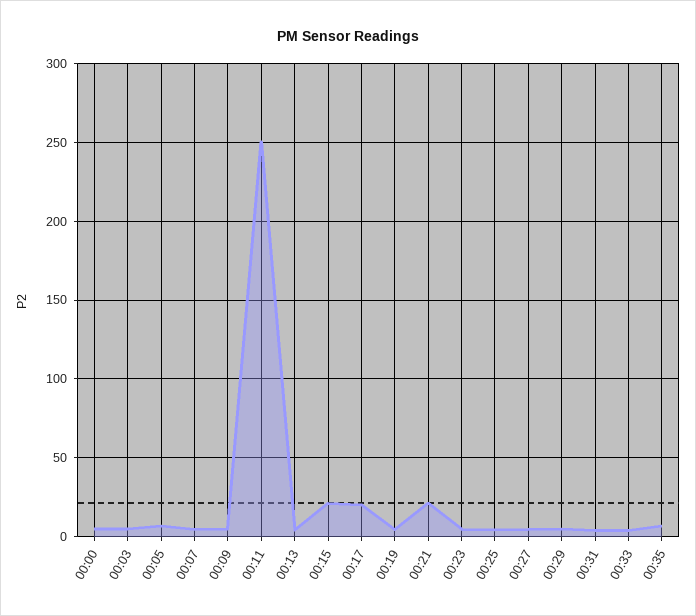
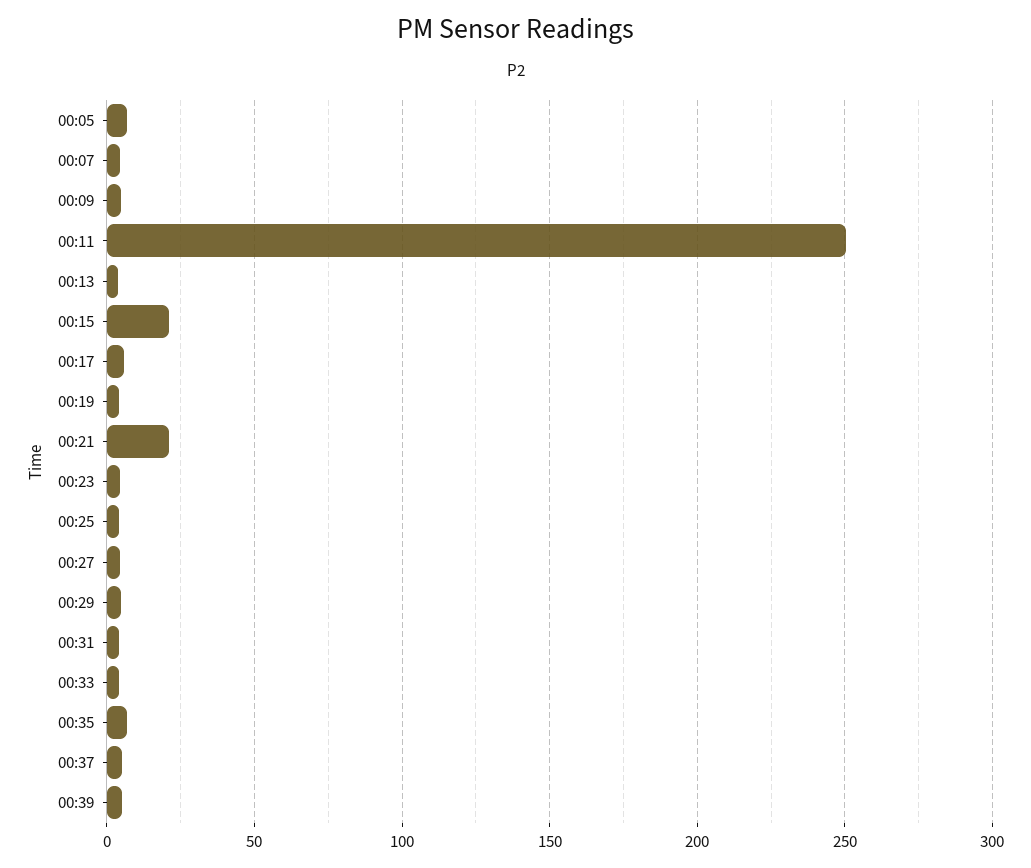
00:00: 5 -> none
00:03: 5 -> none
00:17: 20 -> 5
00:37: none -> 5
00:39: none -> 5

